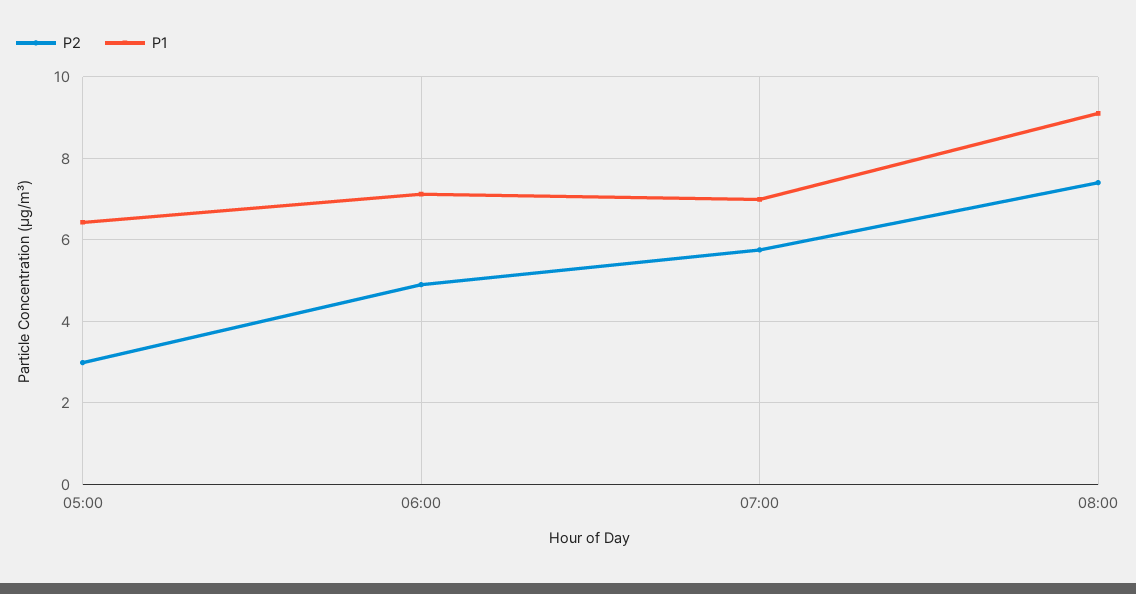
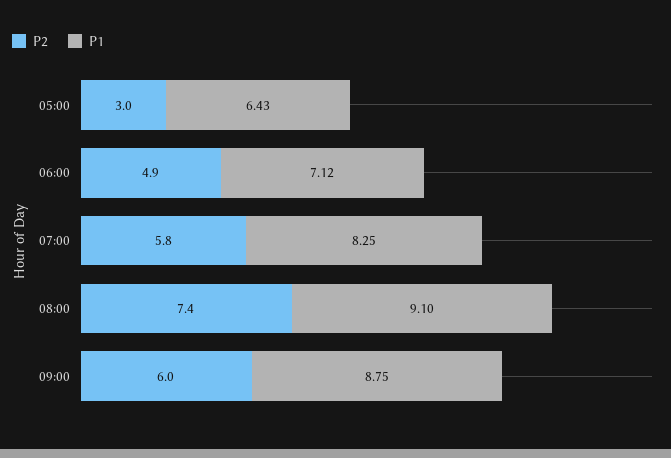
P1, 07:00: 7 -> 8.25
P2, 09:00: none -> 6
P1, 09:00: none -> 8.75

